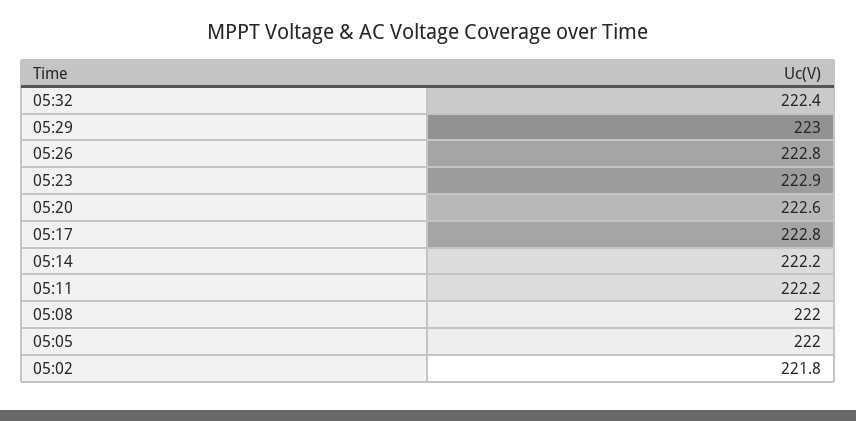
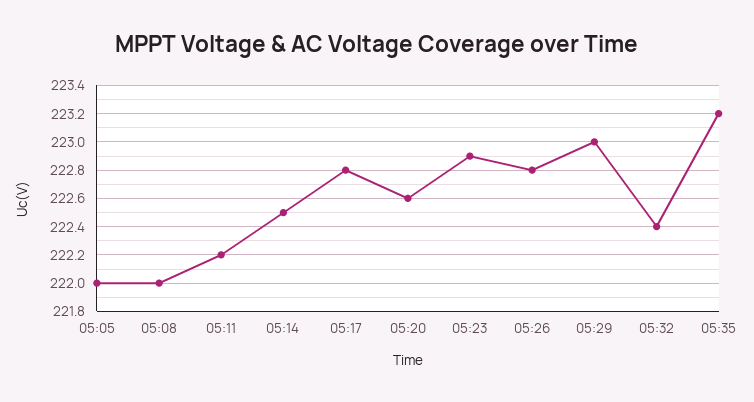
05:14: 222.2 -> 222.5
05:02: 221.8 -> none
05:35: none -> 223.2

